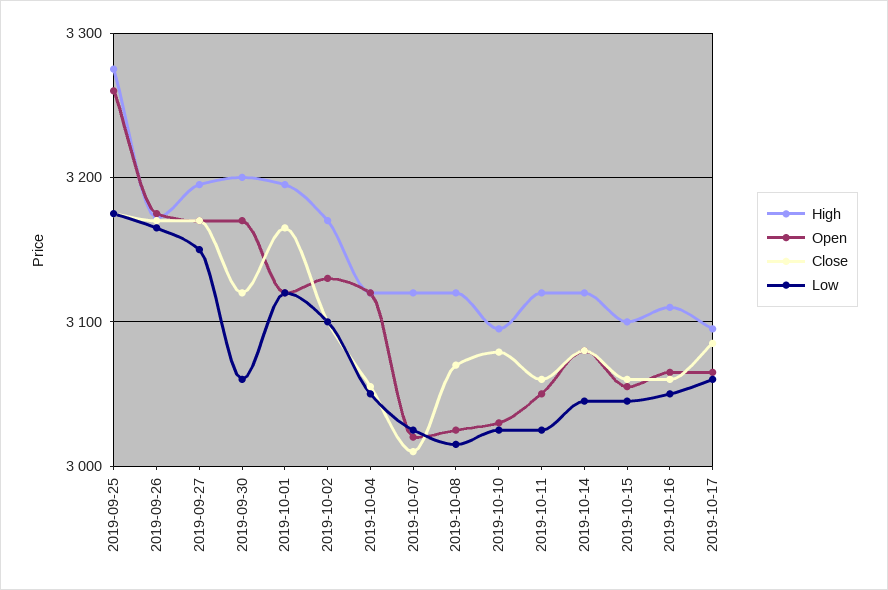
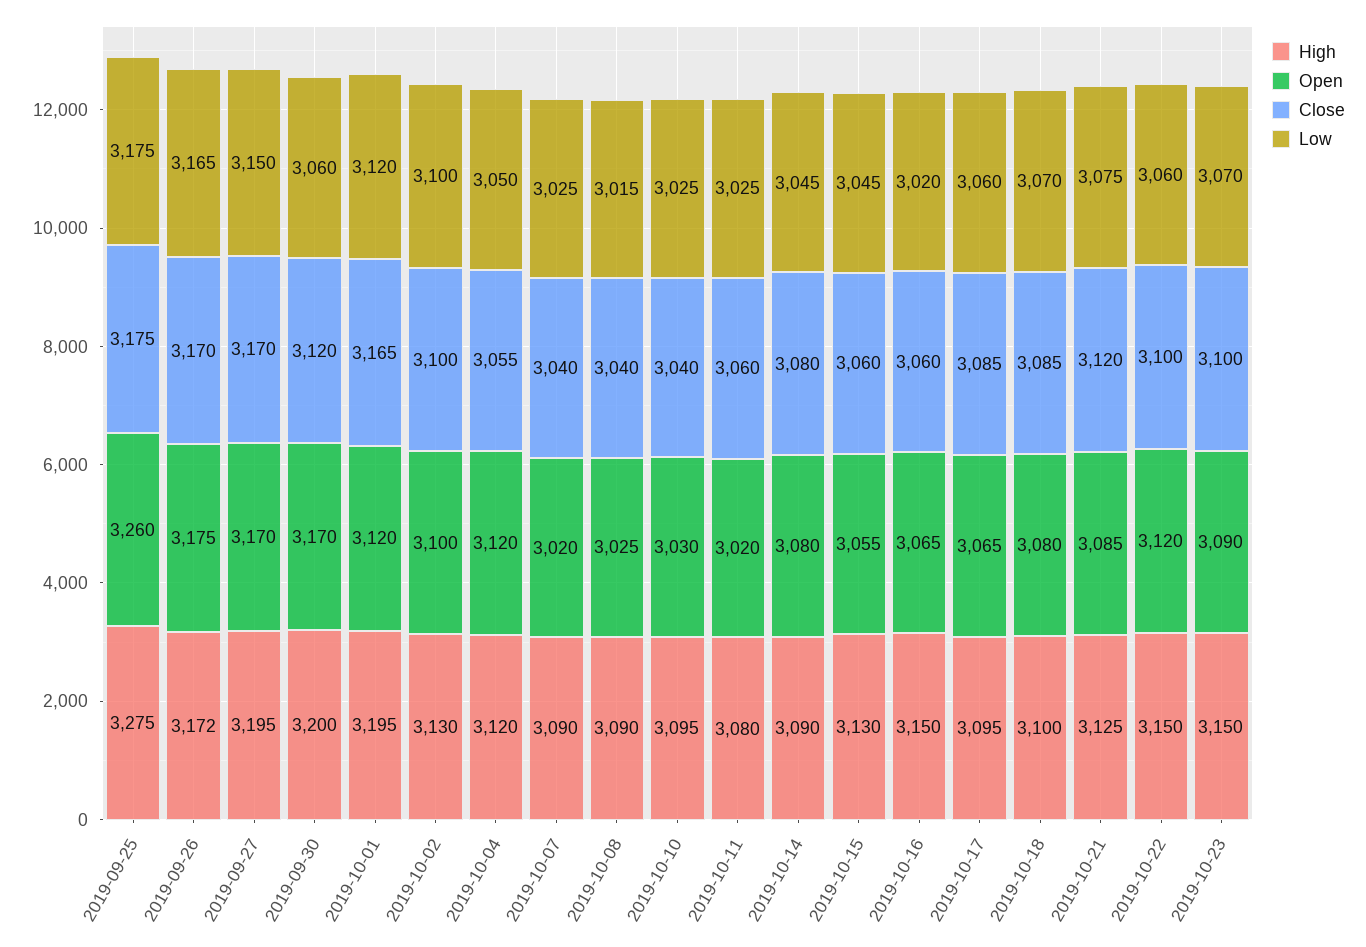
High, 2019-10-02: 3170 -> 3130
Open, 2019-10-02: 3130 -> 3100
High, 2019-10-07: 3120 -> 3090
Close, 2019-10-07: 3010 -> 3040
High, 2019-10-08: 3120 -> 3090
Close, 2019-10-08: 3070 -> 3040
Close, 2019-10-10: 3080 -> 3040
High, 2019-10-11: 3120 -> 3080
Open, 2019-10-11: 3050 -> 3020
High, 2019-10-14: 3120 -> 3090
High, 2019-10-15: 3100 -> 3130
High, 2019-10-16: 3110 -> 3150
Low, 2019-10-16: 3050 -> 3020
High, 2019-10-18: none -> 3100
Open, 2019-10-18: none -> 3080
Close, 2019-10-18: none -> 3085
Low, 2019-10-18: none -> 3070
High, 2019-10-21: none -> 3125
Open, 2019-10-21: none -> 3085
Close, 2019-10-21: none -> 3120
Low, 2019-10-21: none -> 3075
High, 2019-10-22: none -> 3150
Open, 2019-10-22: none -> 3120
Close, 2019-10-22: none -> 3100
Low, 2019-10-22: none -> 3060
High, 2019-10-23: none -> 3150
Open, 2019-10-23: none -> 3090
Close, 2019-10-23: none -> 3100
Low, 2019-10-23: none -> 3070

